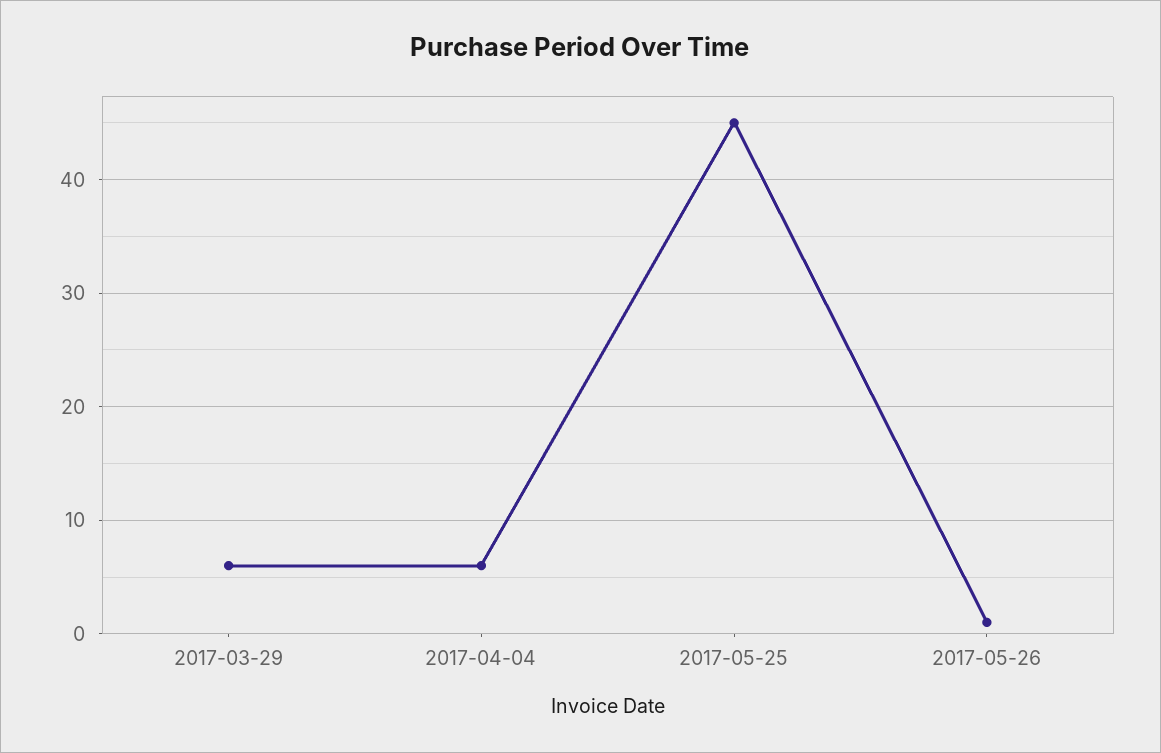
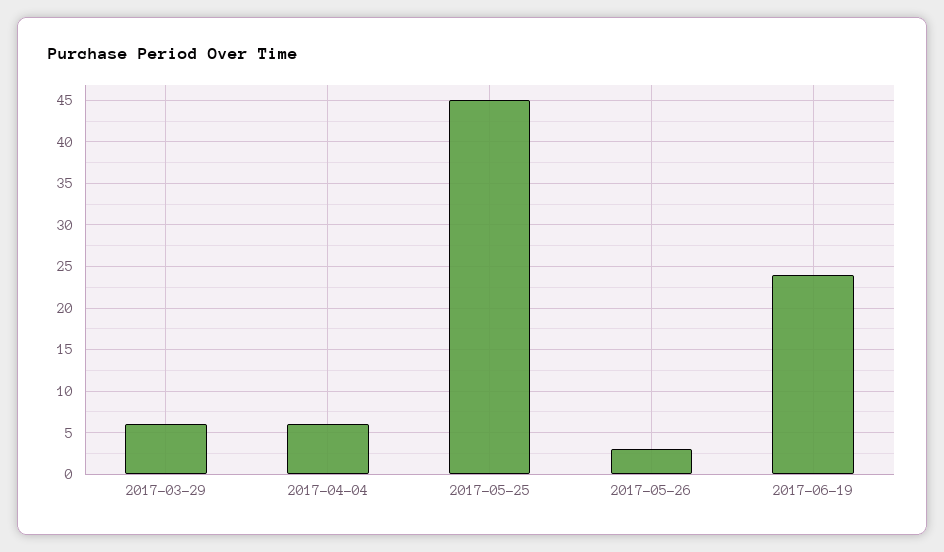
2017-05-26: 1 -> 3
2017-06-19: none -> 24

